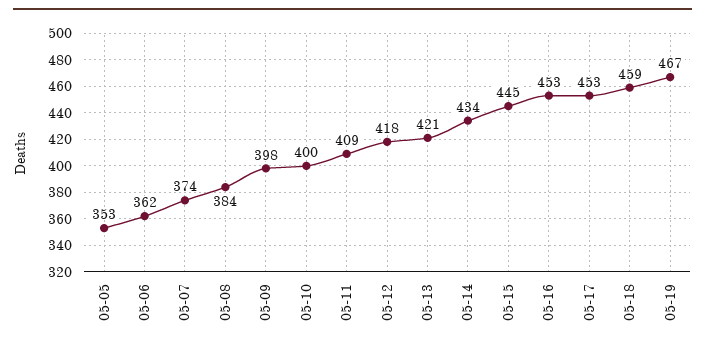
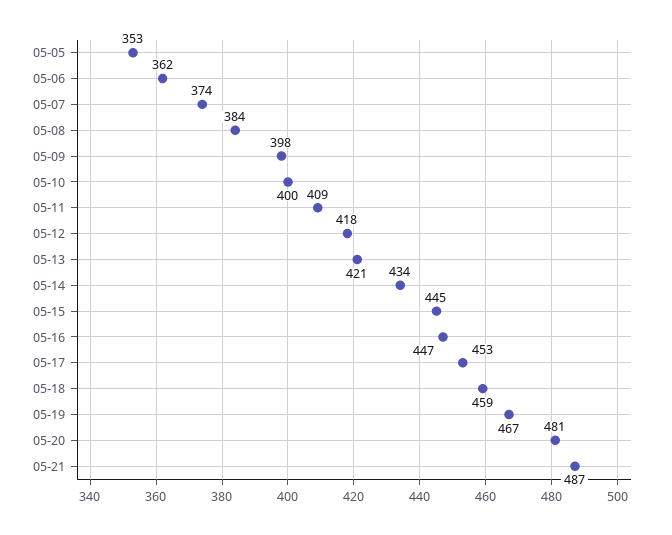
05-16: 453 -> 447
05-20: none -> 481
05-21: none -> 487

